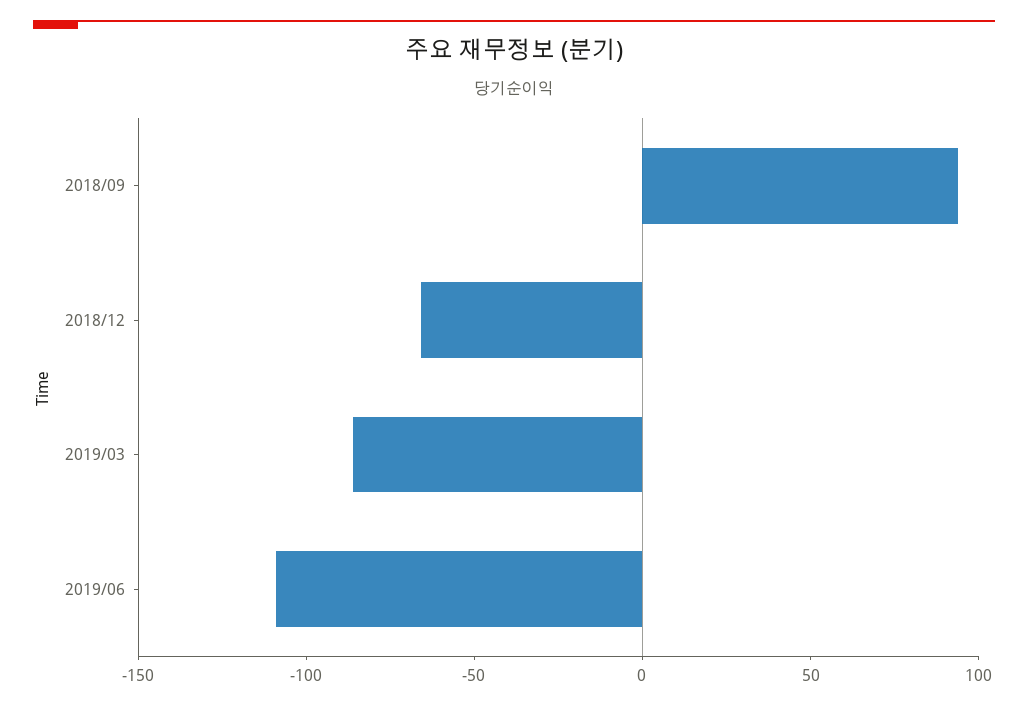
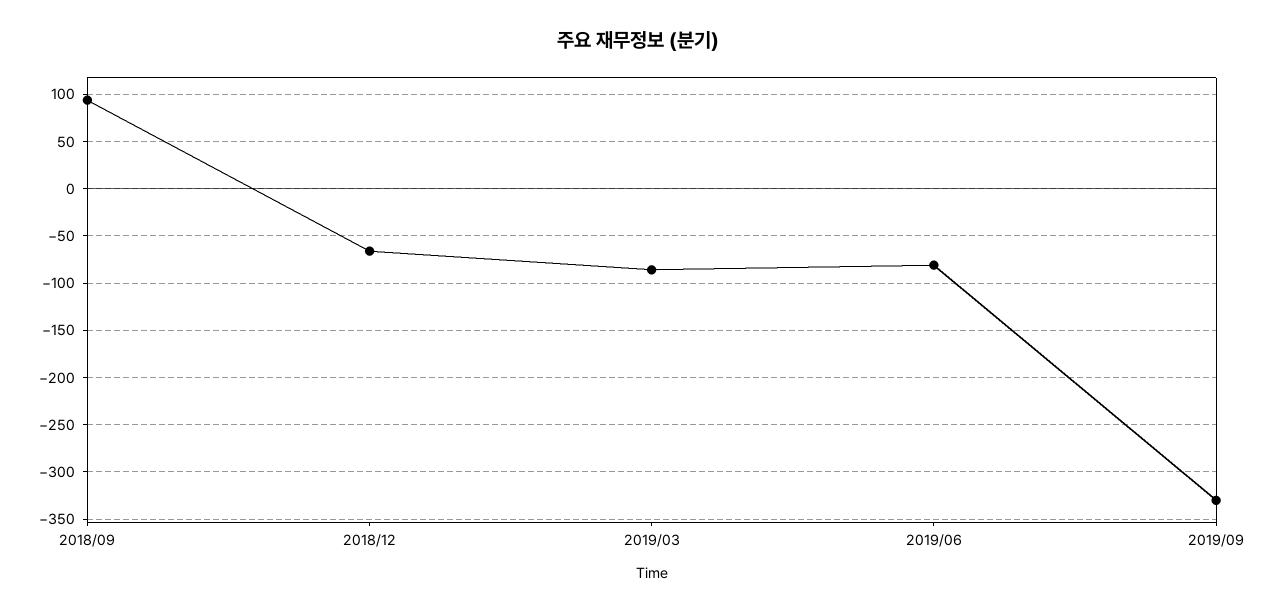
2019/06: -110 -> -80
2019/09: none -> -330

